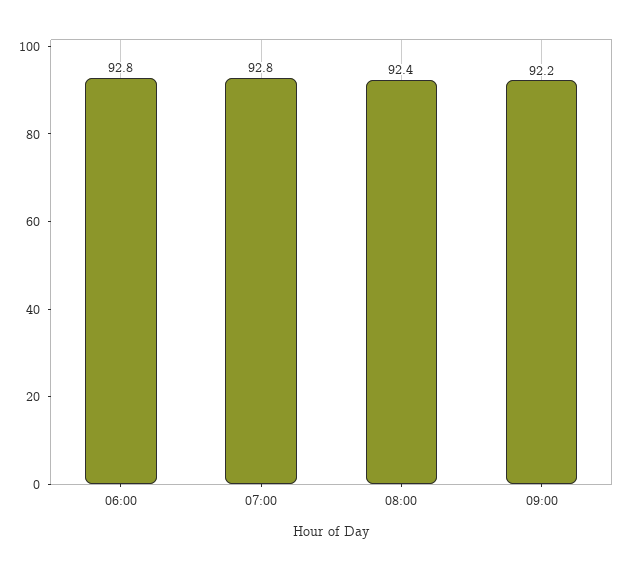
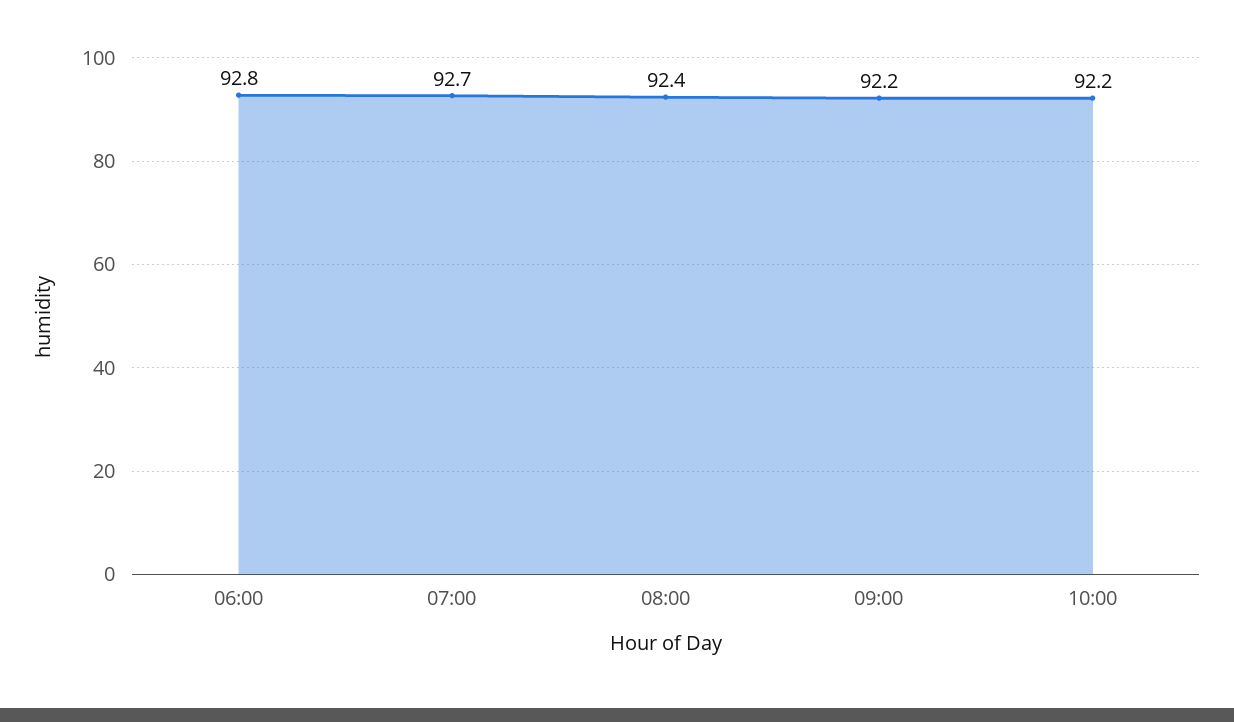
07:00: 92.8 -> 92.7
10:00: none -> 92.2

